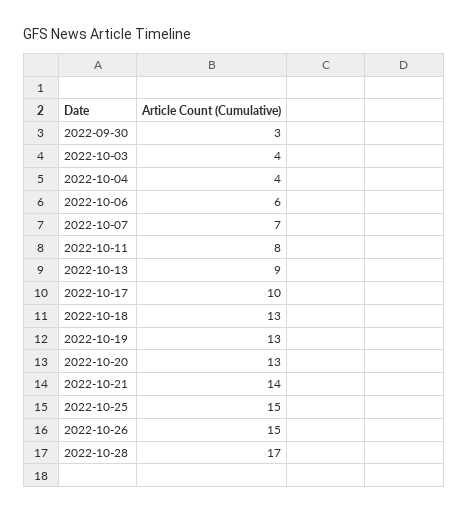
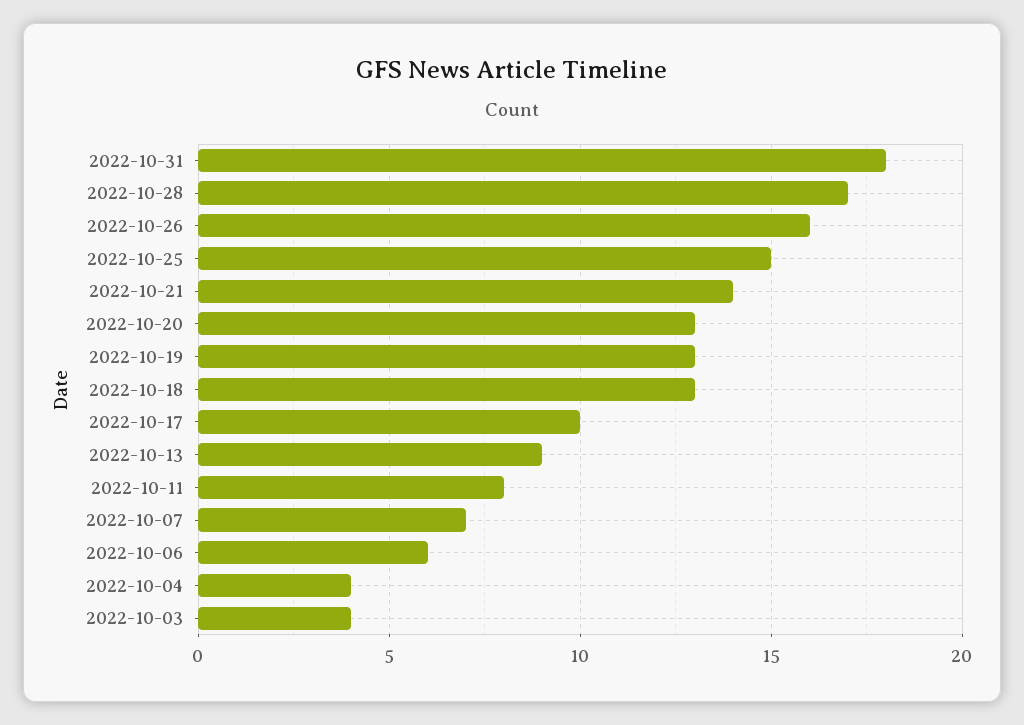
2022-09-30: 3 -> none
2022-10-26: 15 -> 16
2022-10-31: none -> 18

